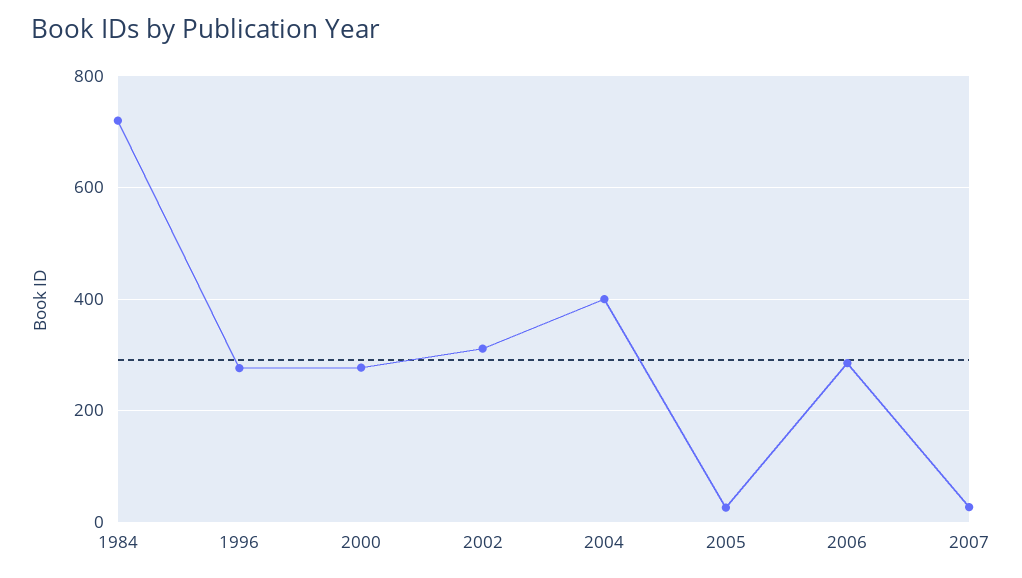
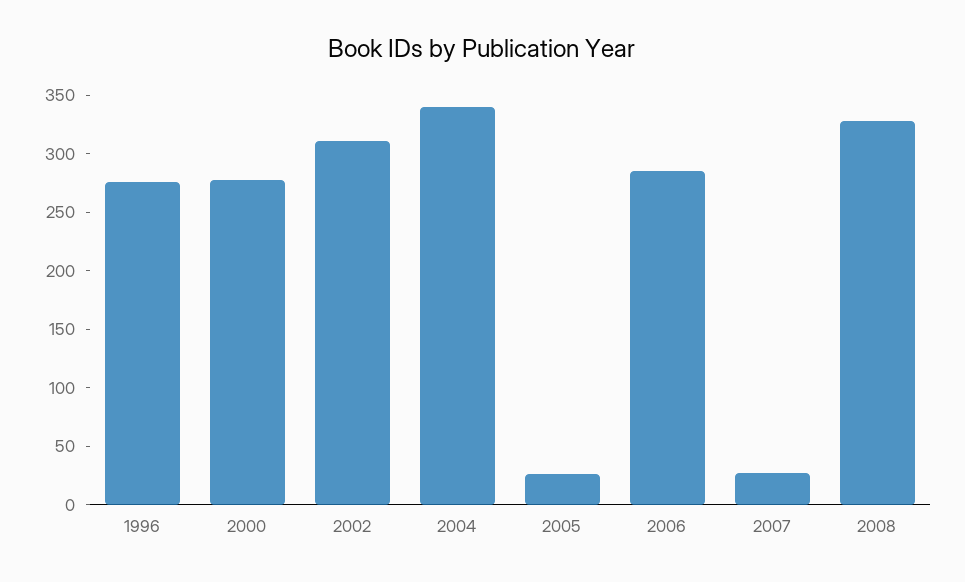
1984: 720 -> none
2004: 400 -> 340
2008: none -> 330

